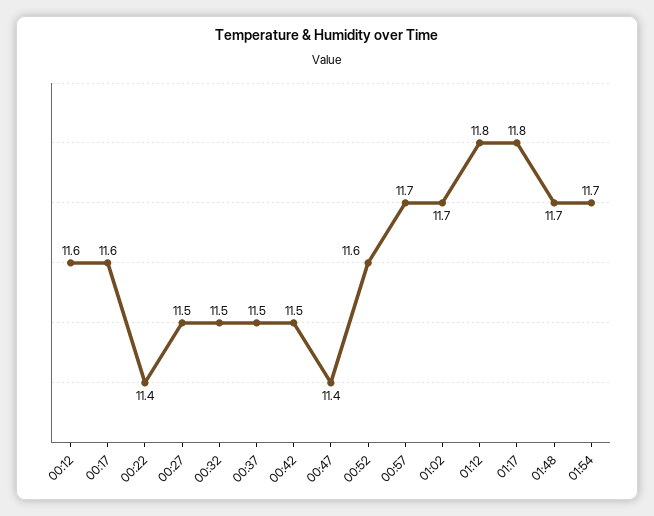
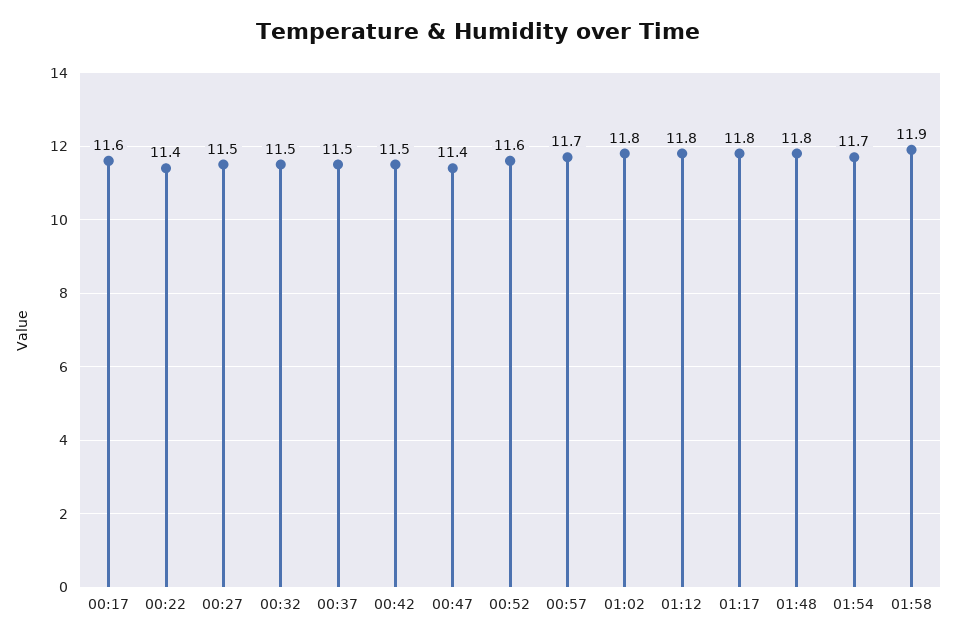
00:12: 11.6 -> none
01:02: 11.7 -> 11.8
01:48: 11.7 -> 11.8
01:58: none -> 11.9

